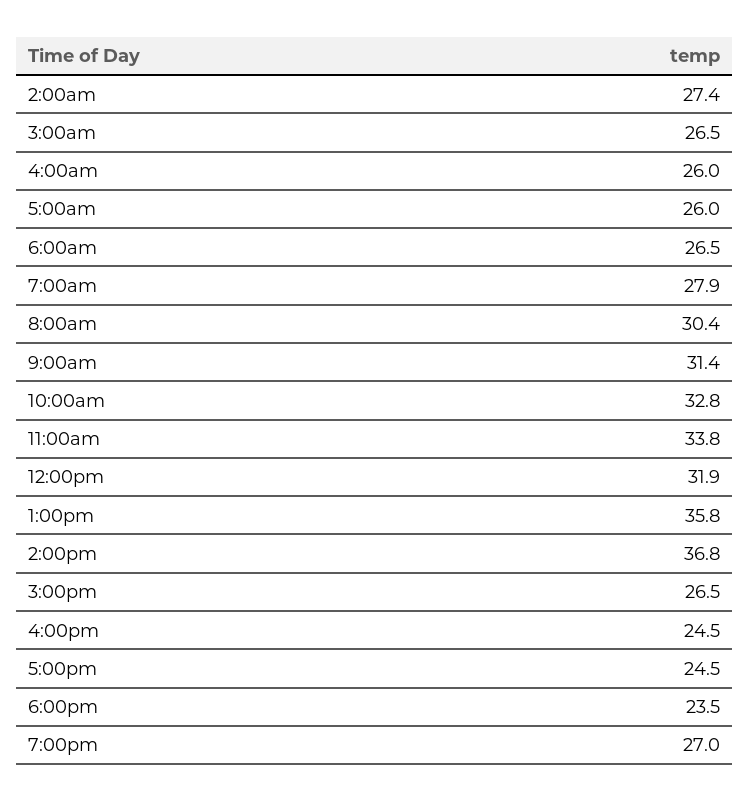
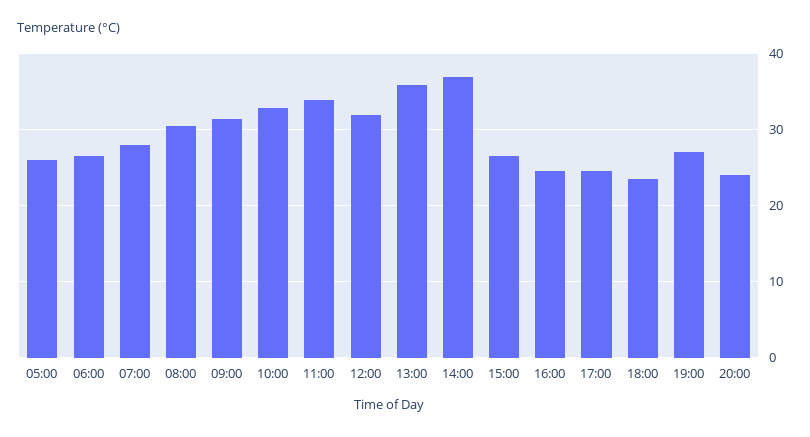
2:00am: 27.4 -> none
3:00am: 26.5 -> none
4:00am: 26 -> none
20:00: none -> 24

